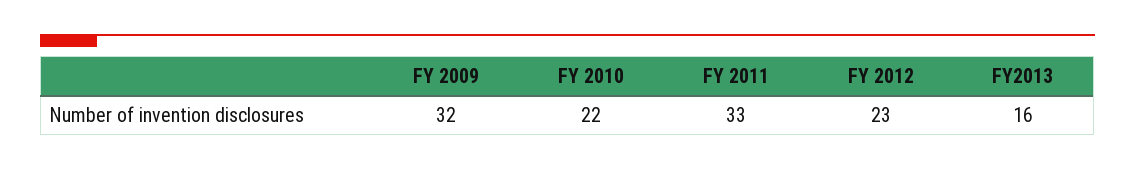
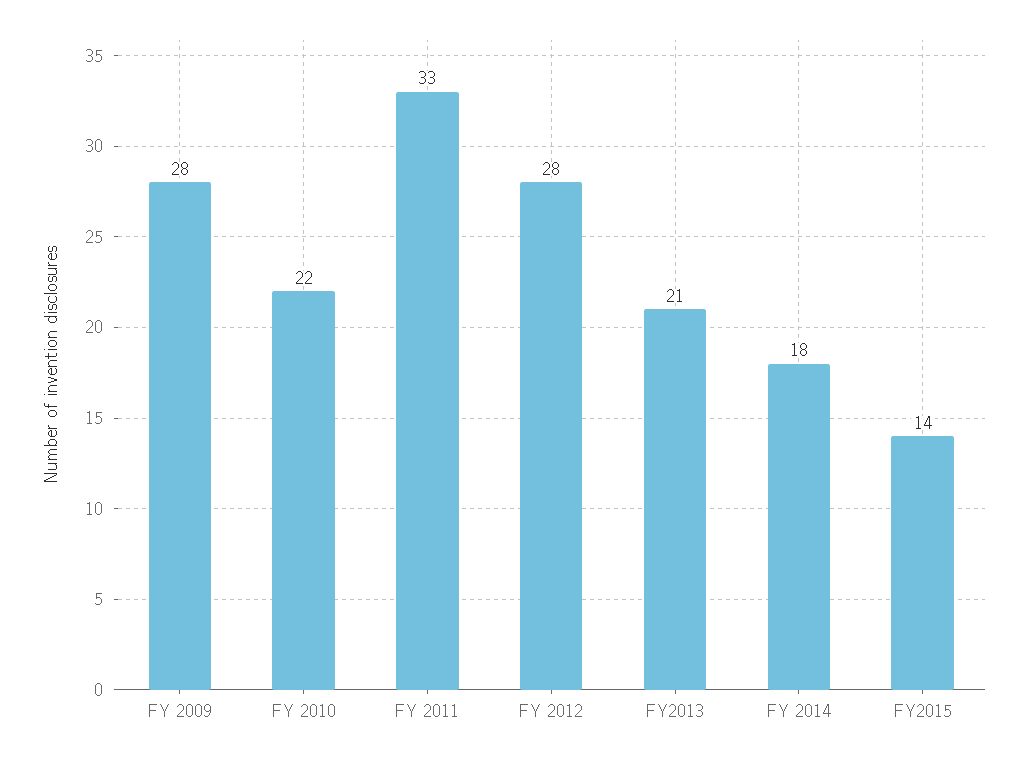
FY 2009: 32 -> 28
FY 2012: 23 -> 28
FY2013: 16 -> 21
FY 2014: none -> 18
FY2015: none -> 14

